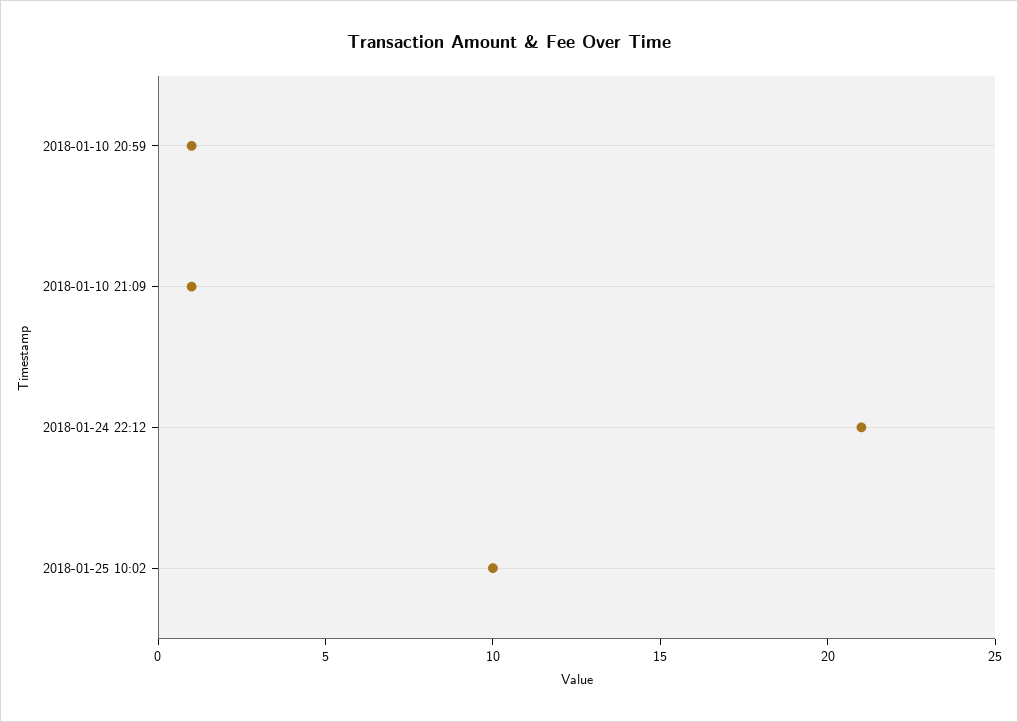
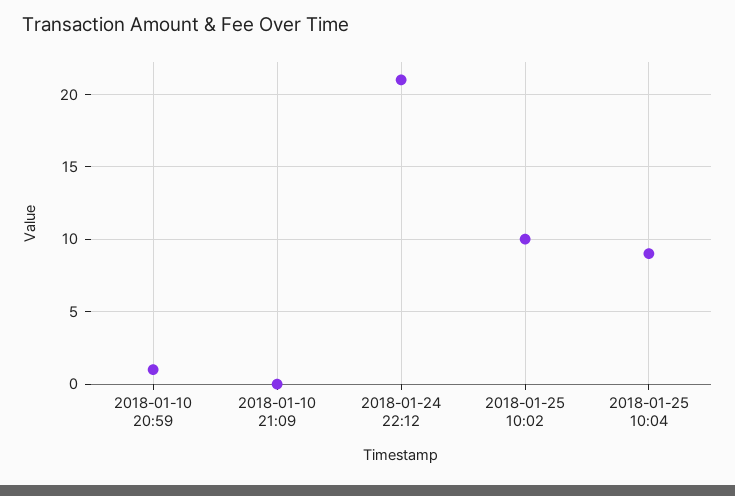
2018-01-10 21:09: 1 -> 0
2018-01-25 10:04: none -> 9

